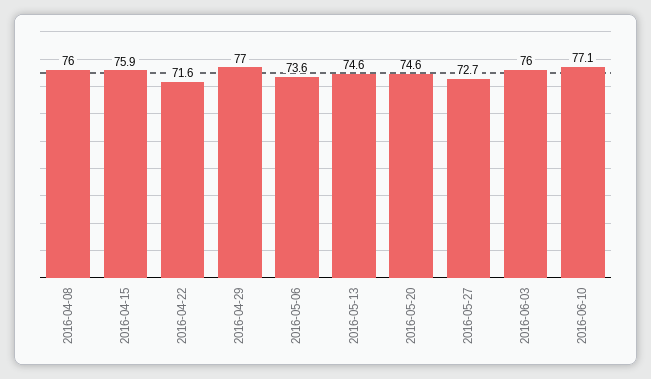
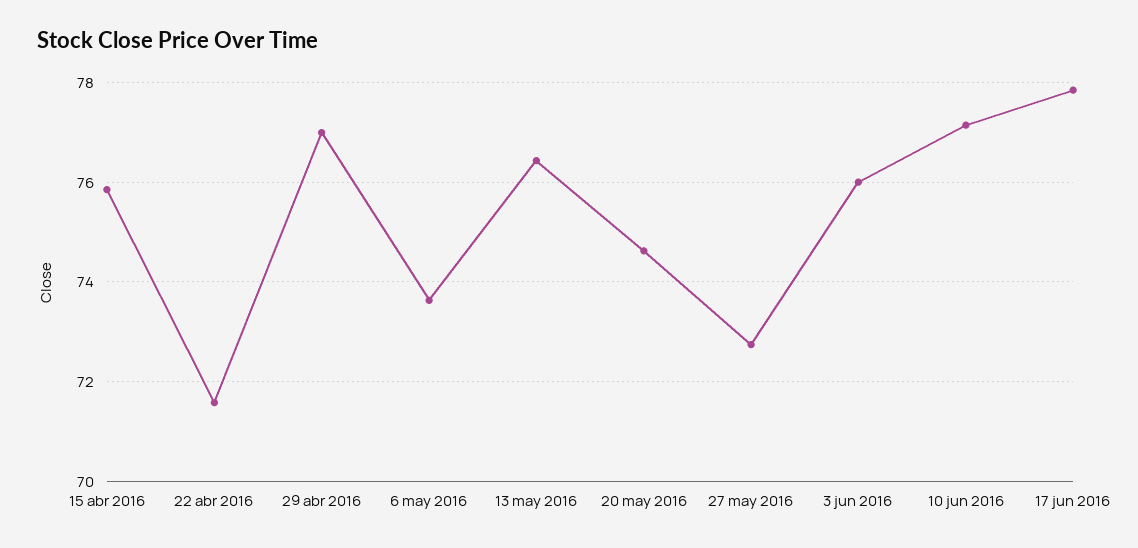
2016-04-08: 76 -> none
2016-05-13: 74.6 -> 76.4
17 jun 2016: none -> 77.8

